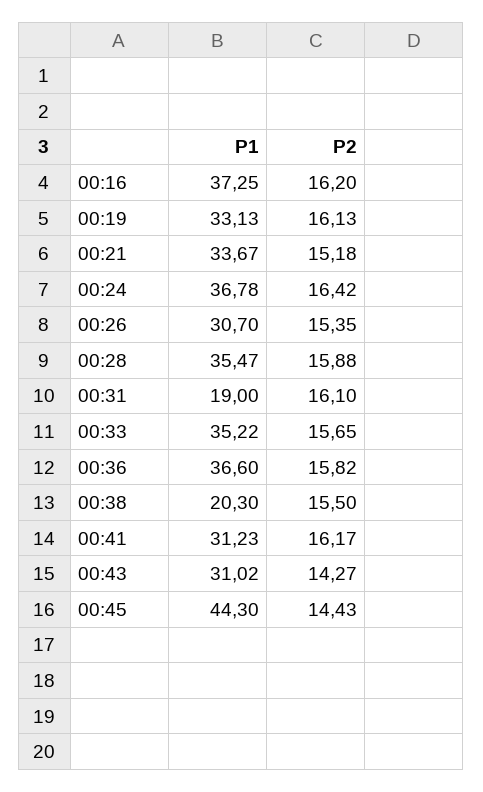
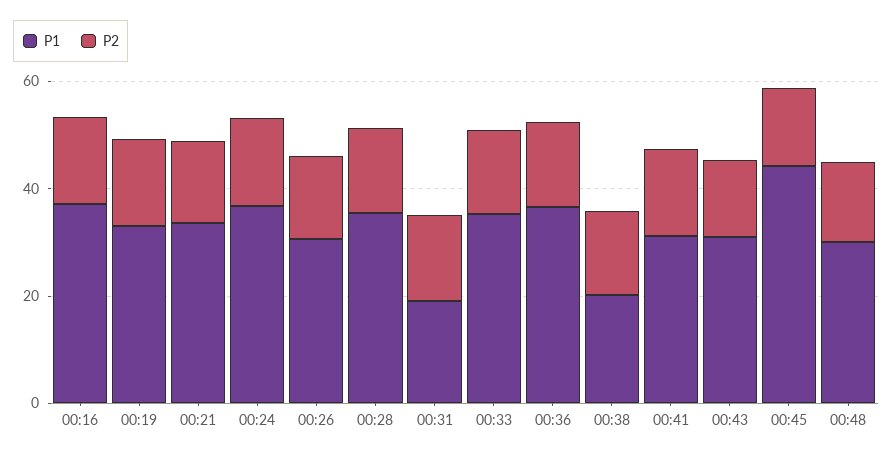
P1, 00:48: none -> 30
P2, 00:48: none -> 15

